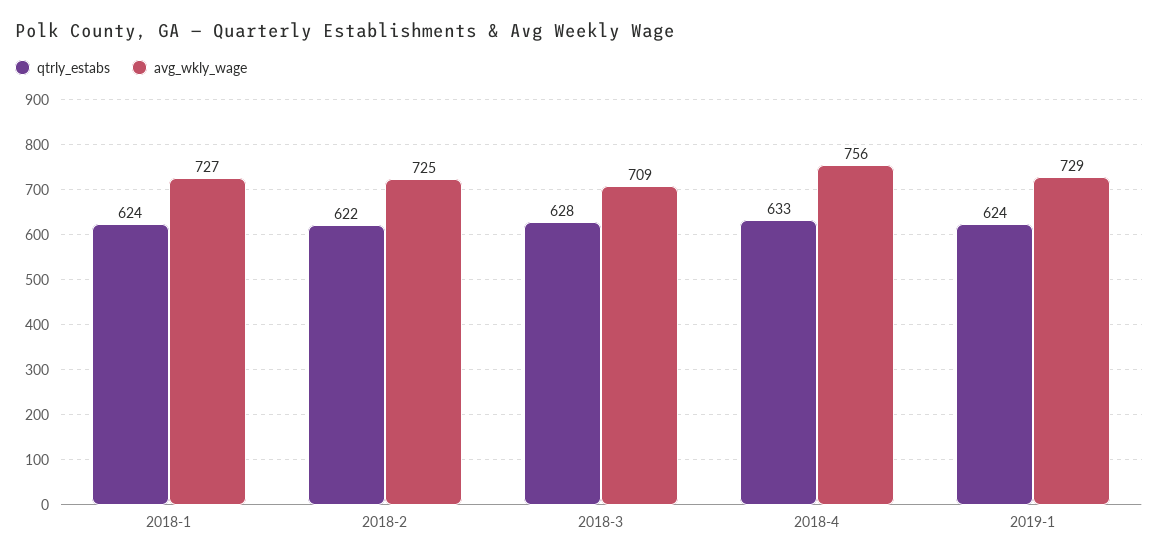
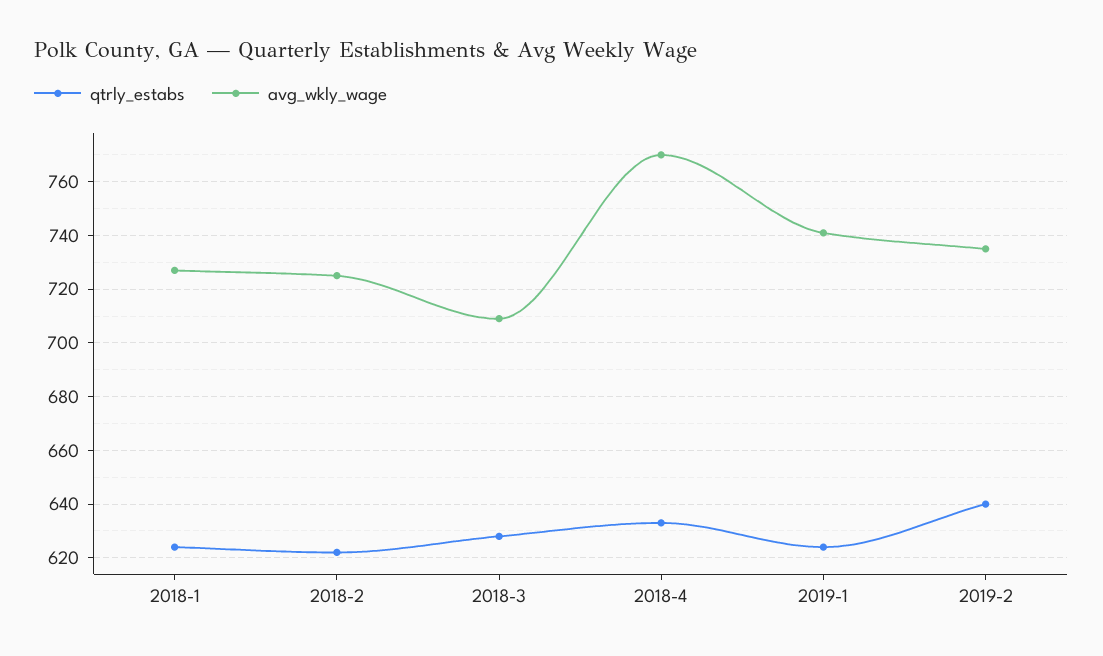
avg_wkly_wage, 2018-4: 756 -> 770
avg_wkly_wage, 2019-1: 729 -> 740
qtrly_estabs, 2019-2: none -> 640
avg_wkly_wage, 2019-2: none -> 735

